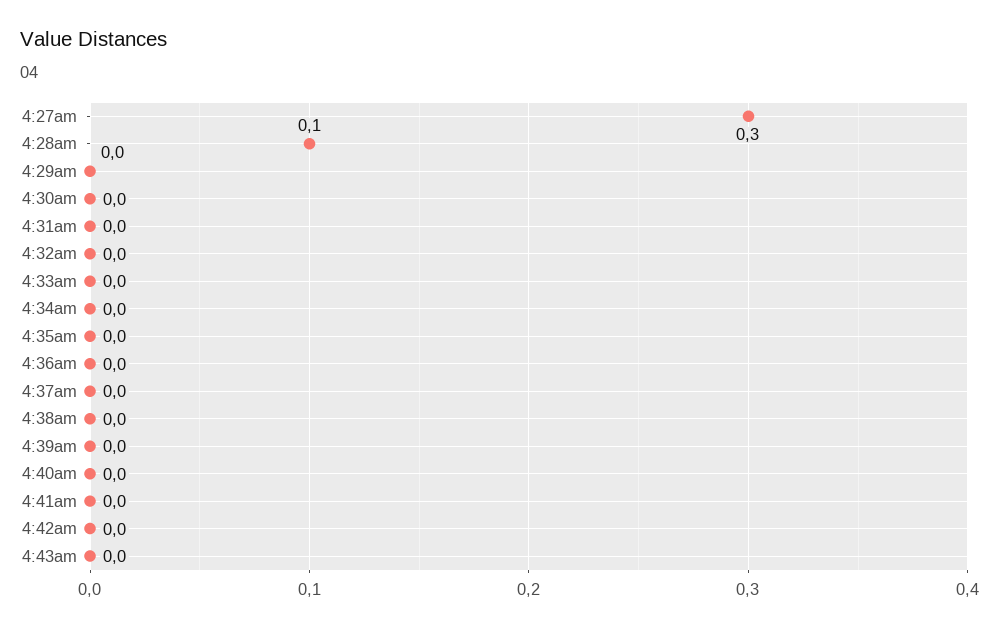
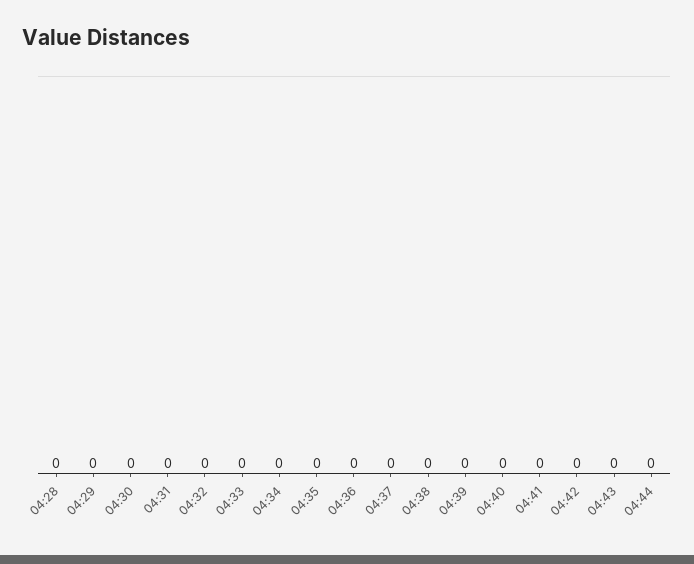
4:27am: 0.3 -> none
4:28am: 0.1 -> 0
04:44: none -> 0

